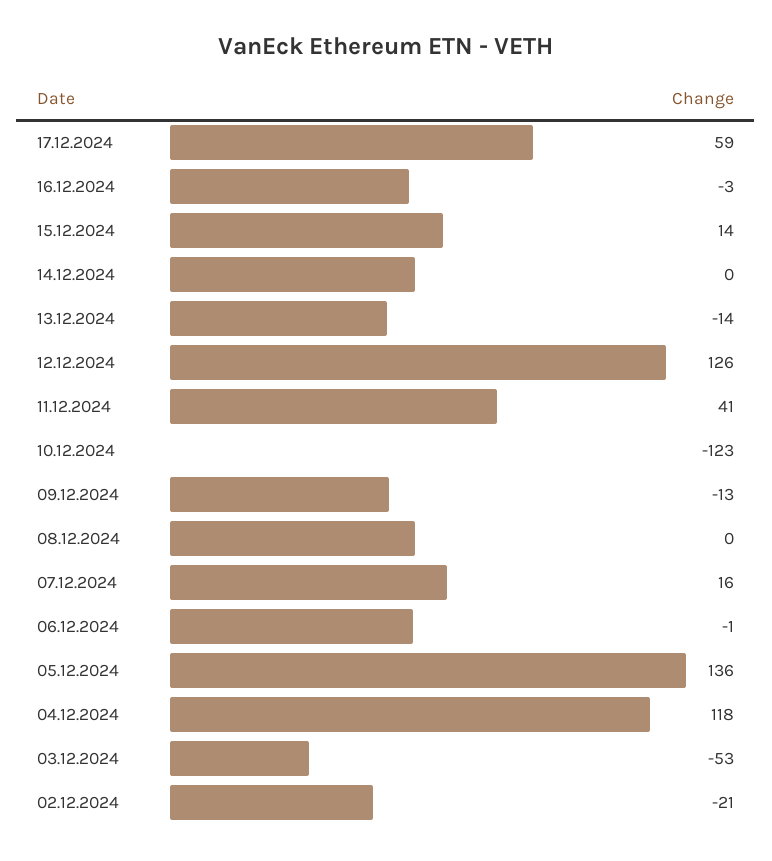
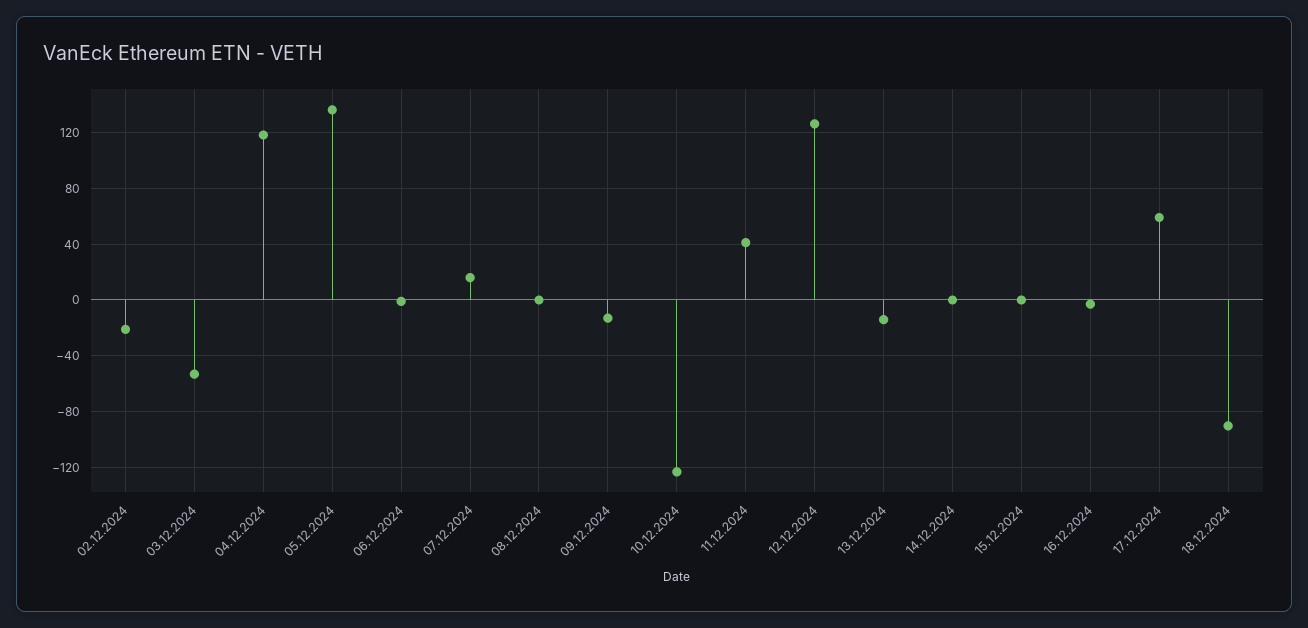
15.12.2024: 14 -> 0
18.12.2024: none -> -90

